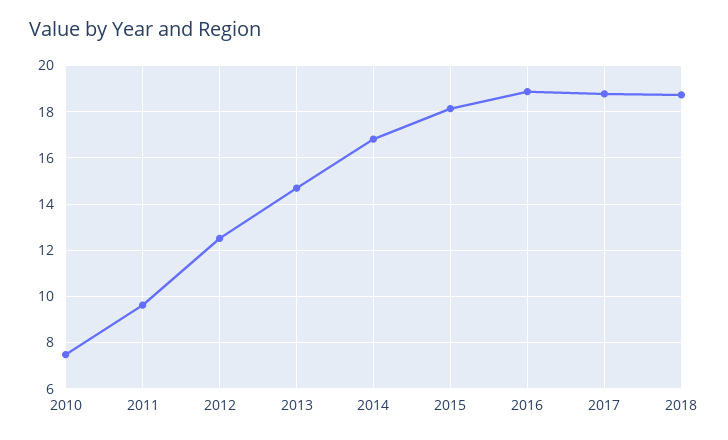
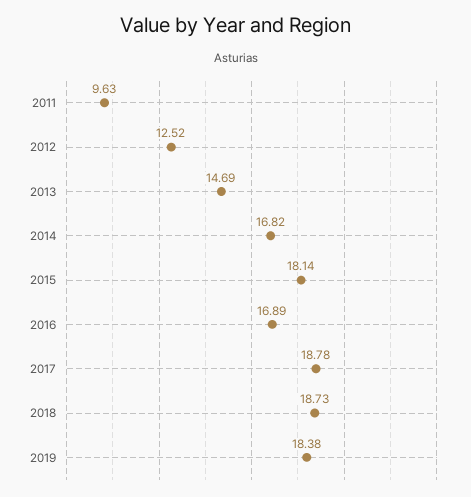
2010: 7.5 -> none
2016: 19 -> 16.89
2019: none -> 18.38

